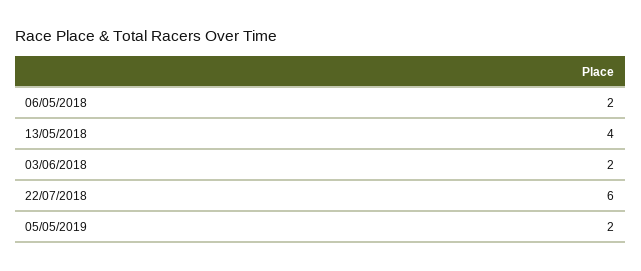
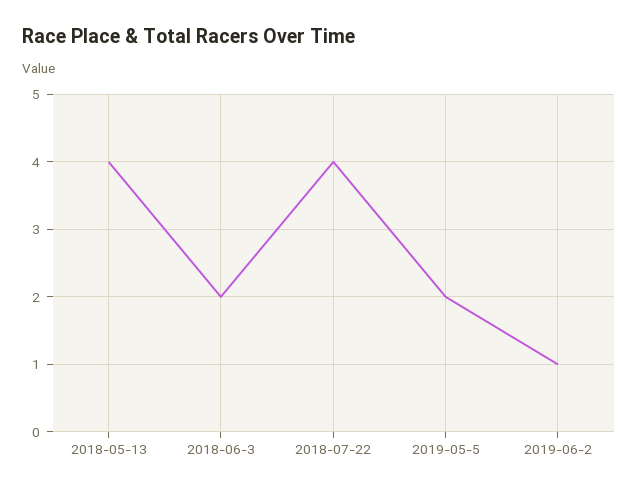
06/05/2018: 2 -> none
22/07/2018: 6 -> 4
2019-06-2: none -> 1

